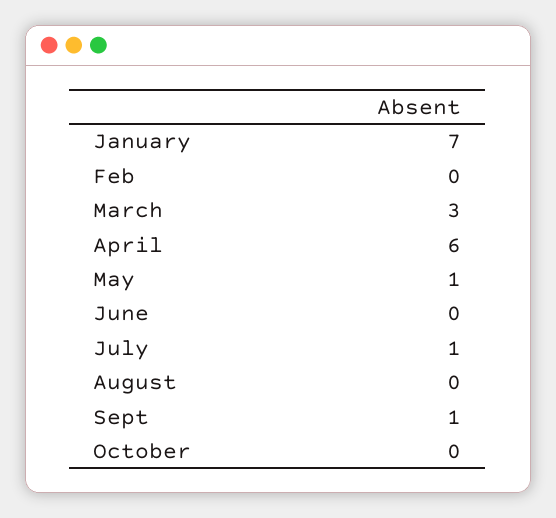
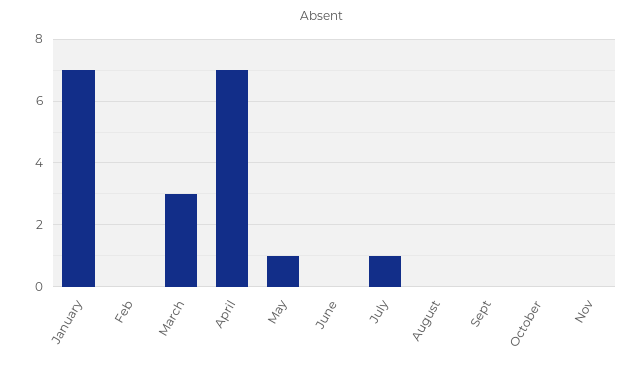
April: 6 -> 7
Sept: 1 -> 0
Nov: none -> 0

